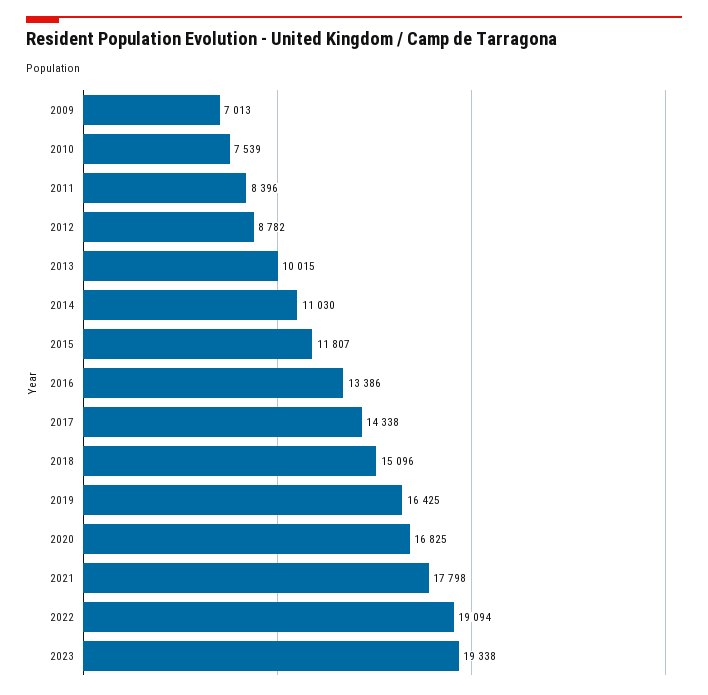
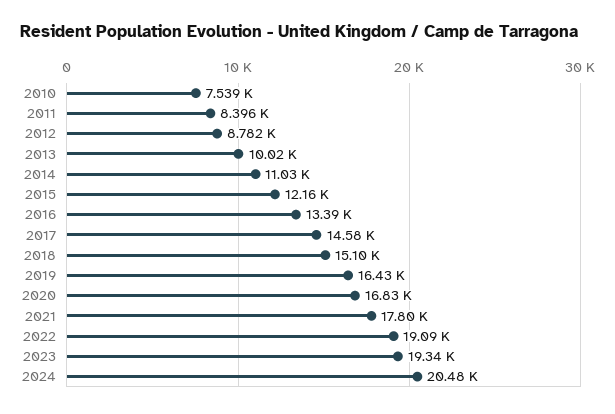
2009: 7013 -> none
2015: 11807 -> 12160
2017: 14338 -> 14580
2024: none -> 20480

